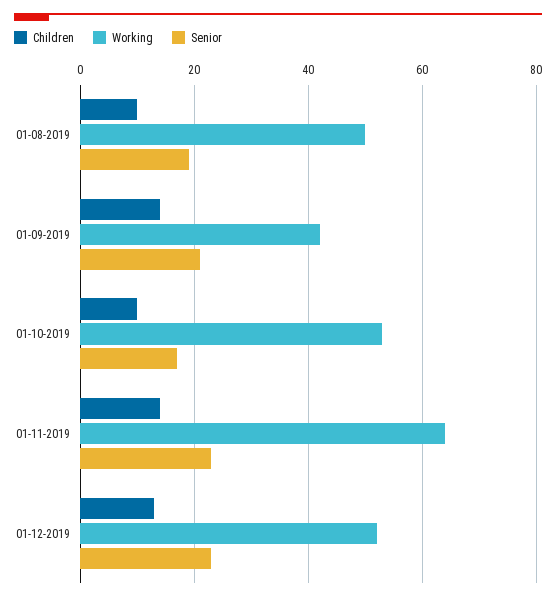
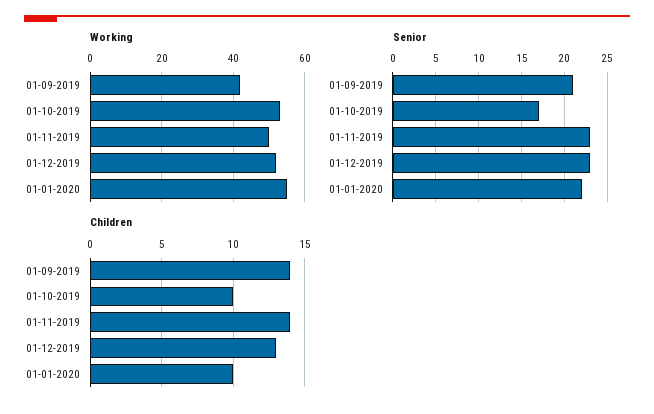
Children, 01-08-2019: 10 -> none
Working, 01-08-2019: 50 -> none
Senior, 01-08-2019: 20 -> none
Working, 01-11-2019: 65 -> 50
Working, 01-01-2020: none -> 55
Senior, 01-01-2020: none -> 22
Children, 01-01-2020: none -> 10

